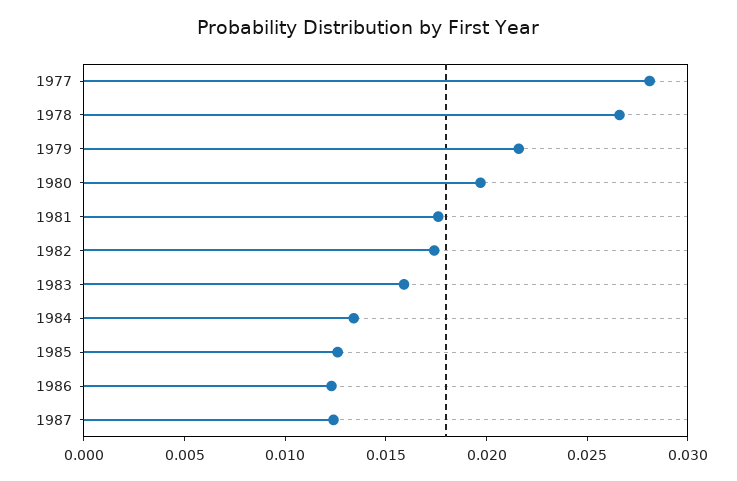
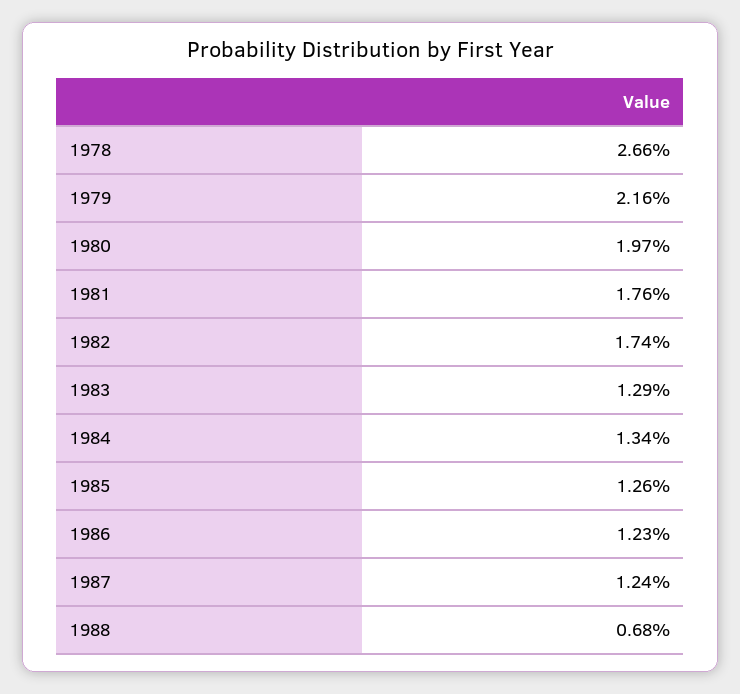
1977: 0.028 -> none
1983: 0.016 -> 0.0129
1988: none -> 0.0068

